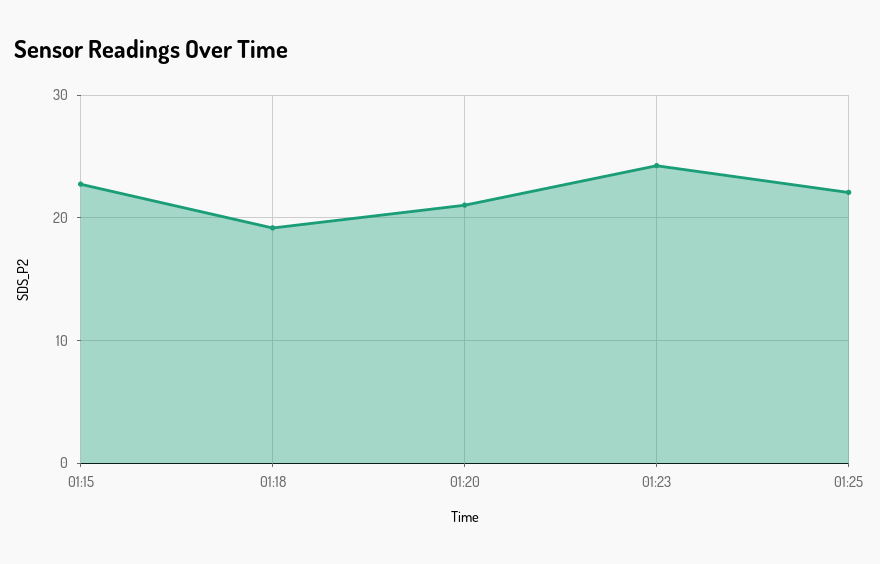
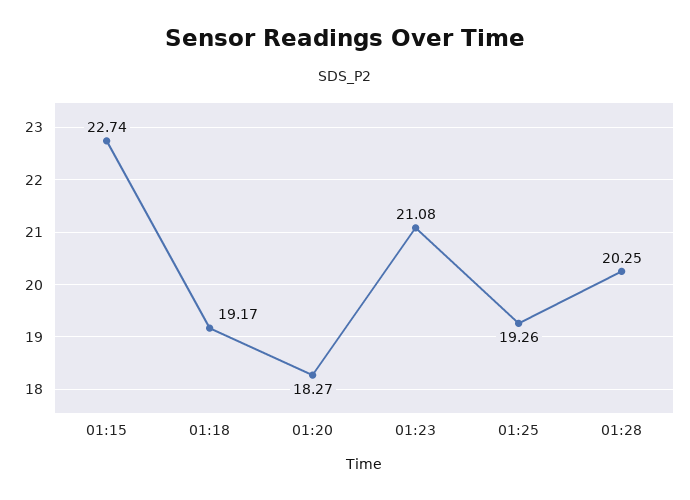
01:20: 21 -> 18.27
01:23: 24 -> 21.08
01:25: 22 -> 19.26
01:28: none -> 20.25

